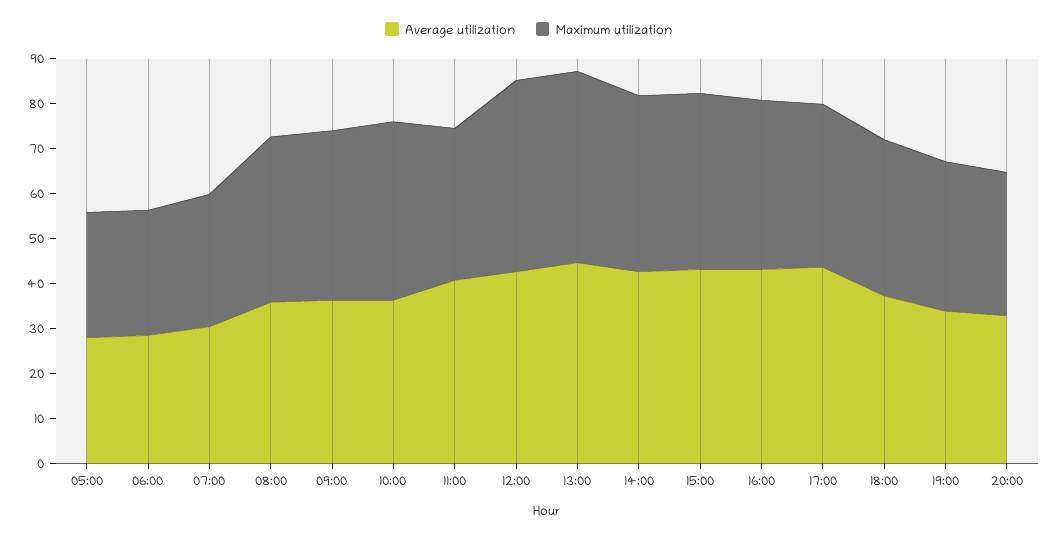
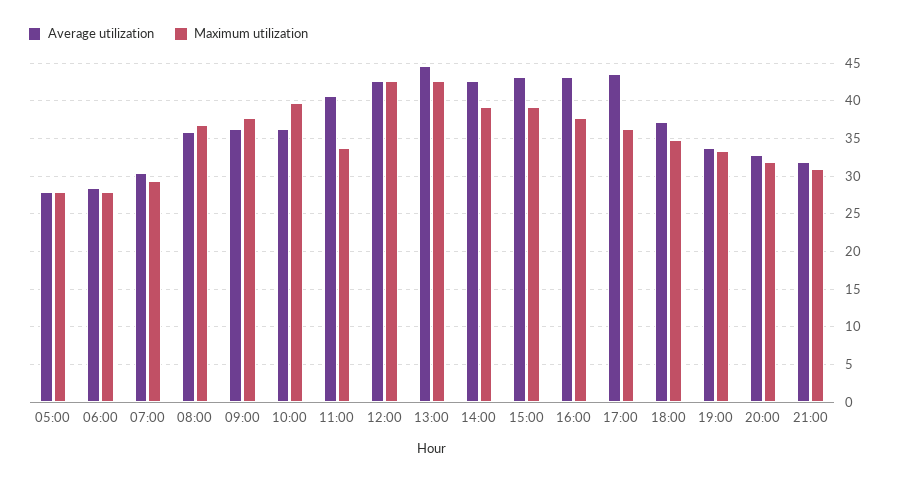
Average utilization, 21:00: none -> 32
Maximum utilization, 21:00: none -> 31

